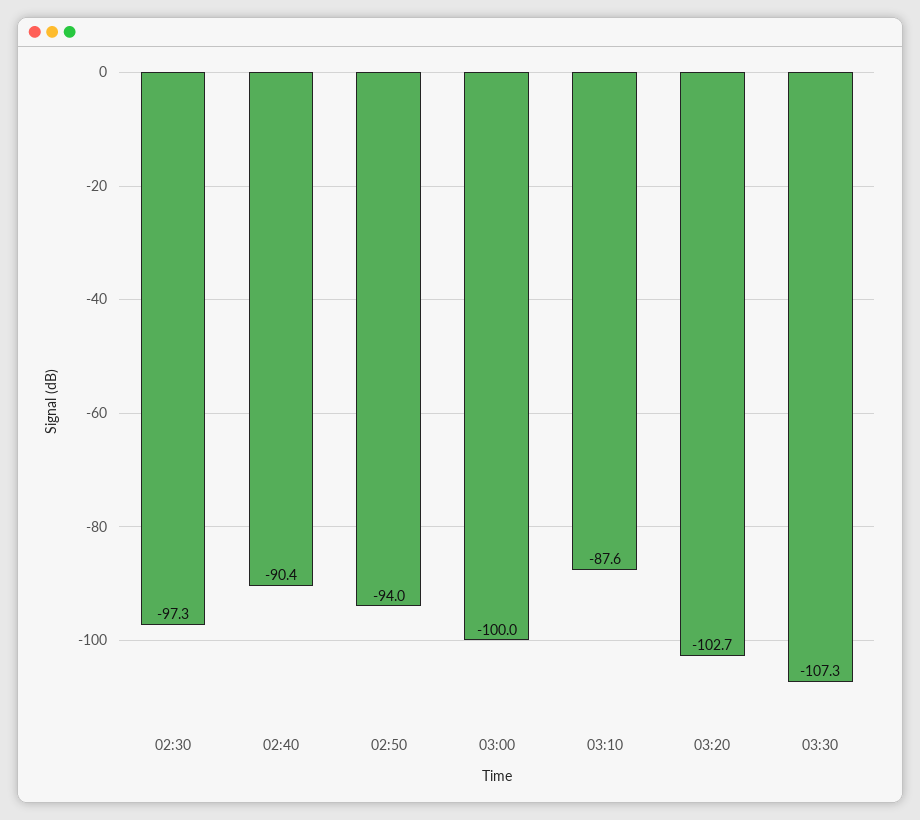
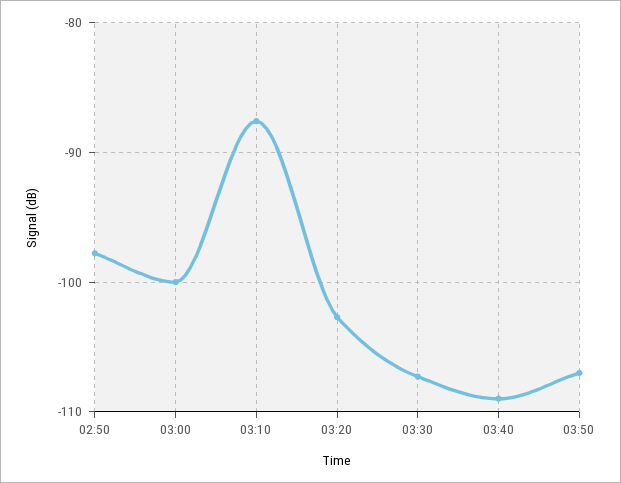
02:30: -97.3 -> none
02:40: -90.4 -> none
02:50: -94 -> -98
03:40: none -> -109
03:50: none -> -107

